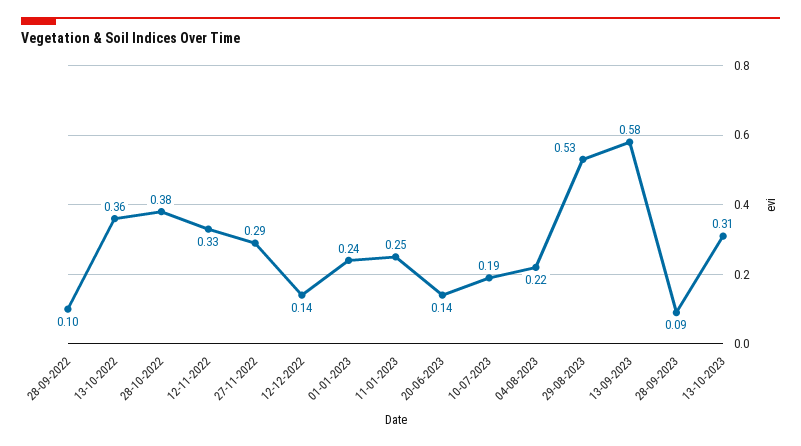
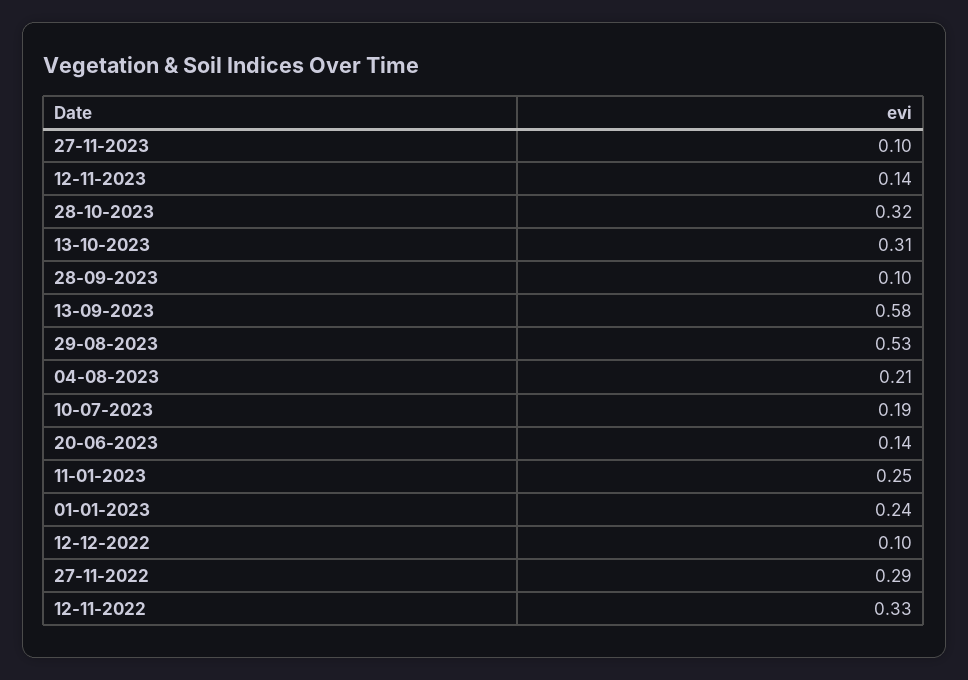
28-09-2022: 0.1 -> none
13-10-2022: 0.36 -> none
28-10-2022: 0.38 -> none
12-12-2022: 0.14 -> 0.1
04-08-2023: 0.22 -> 0.21
28-09-2023: 0.09 -> 0.1
27-11-2023: none -> 0.1
12-11-2023: none -> 0.14
28-10-2023: none -> 0.32

